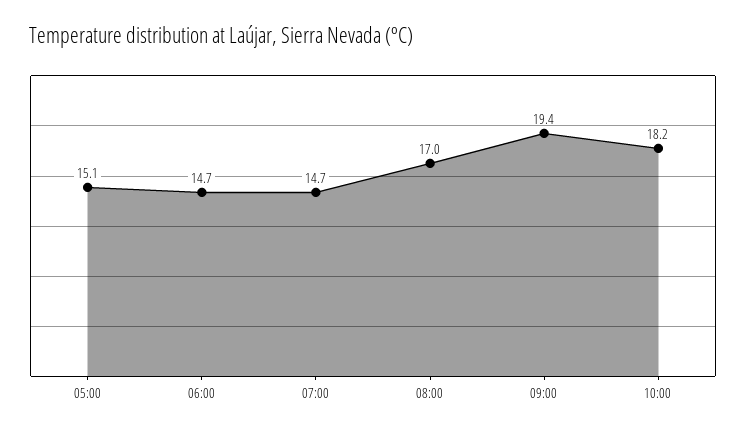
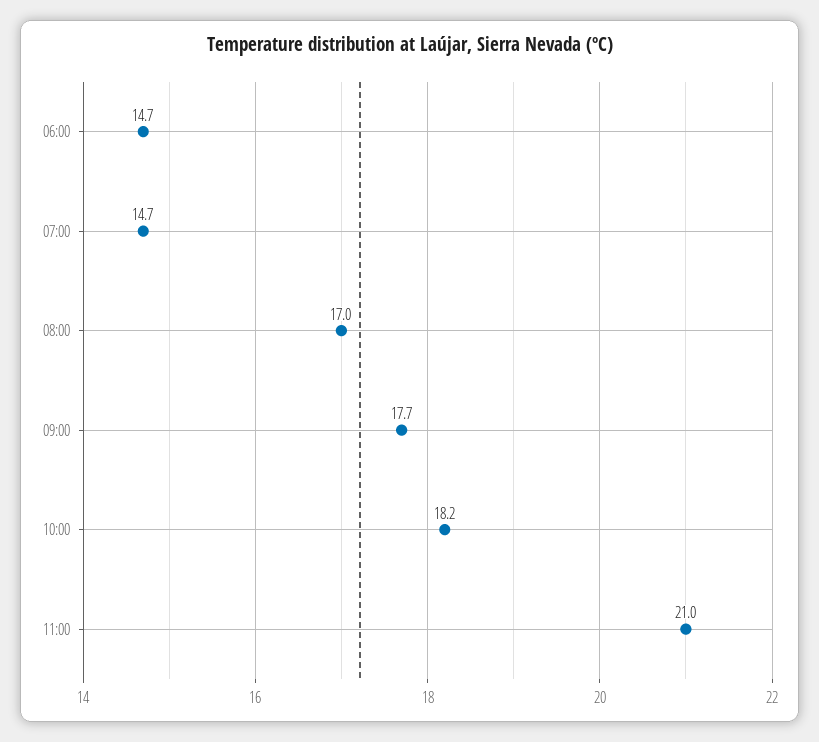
05:00: 15.1 -> none
09:00: 19.4 -> 17.7
11:00: none -> 21

